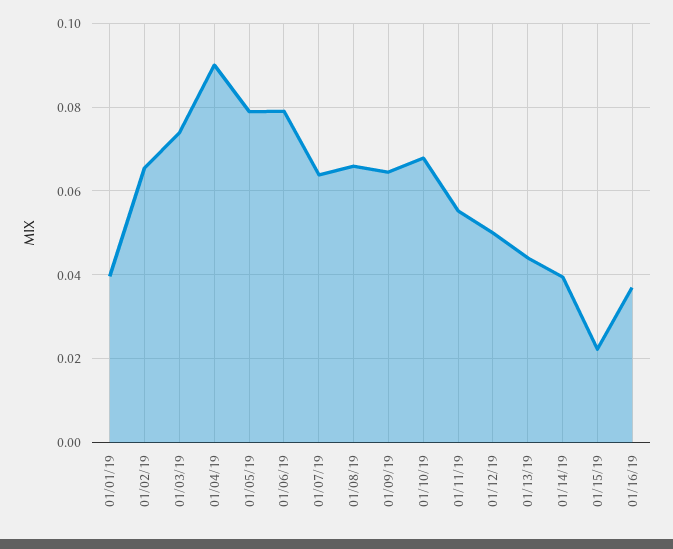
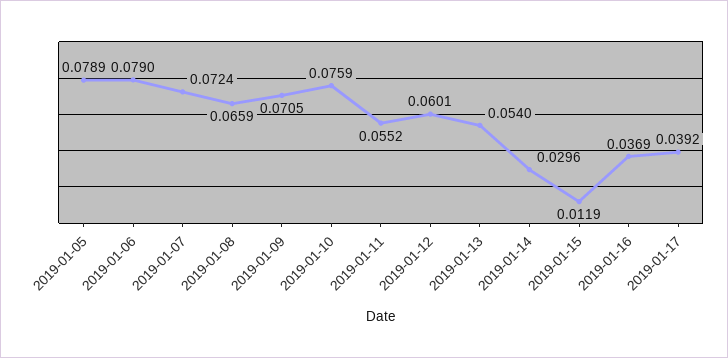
01/01/19: 0.04 -> none
01/02/19: 0.066 -> none
01/03/19: 0.074 -> none
01/04/19: 0.09 -> none
01/07/19: 0.064 -> 0.0724
01/09/19: 0.064 -> 0.0705
01/10/19: 0.068 -> 0.0759
01/12/19: 0.05 -> 0.0601
01/13/19: 0.044 -> 0.054
01/14/19: 0.04 -> 0.0296
01/15/19: 0.022 -> 0.0119
2019-01-17: none -> 0.0392

